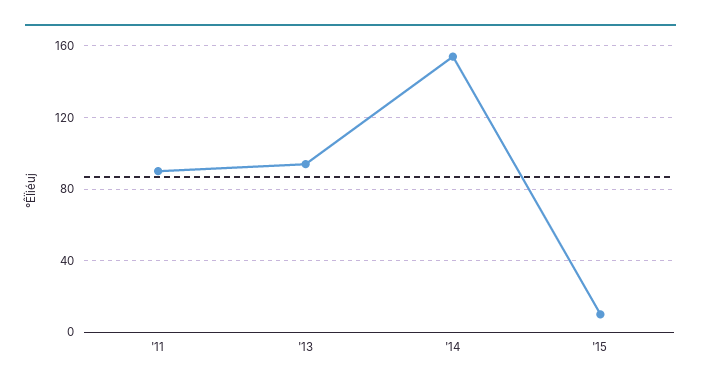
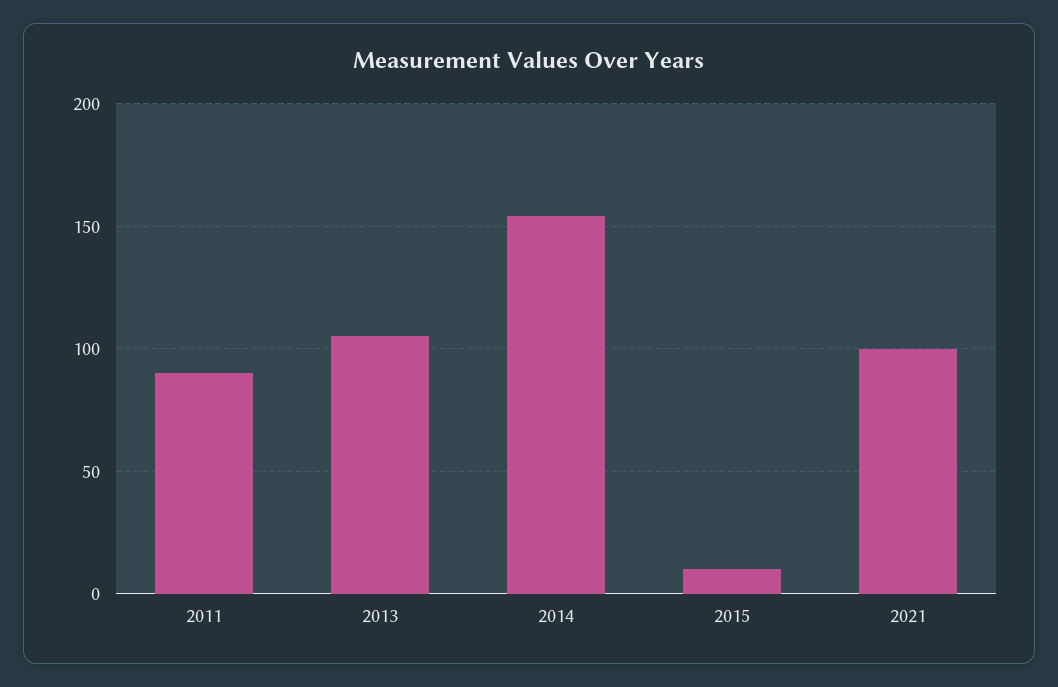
'13: 95 -> 105
2021: none -> 100

